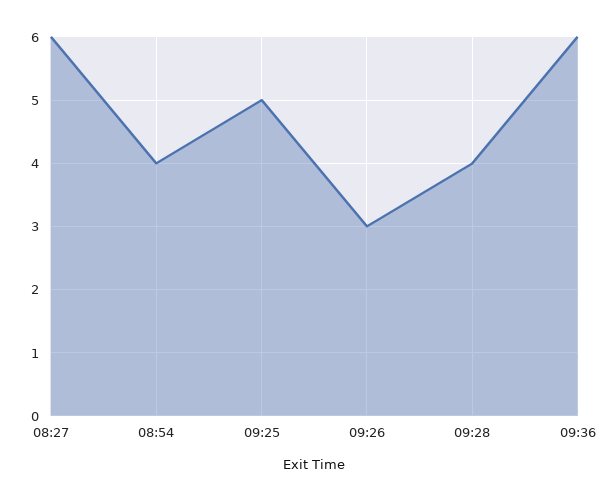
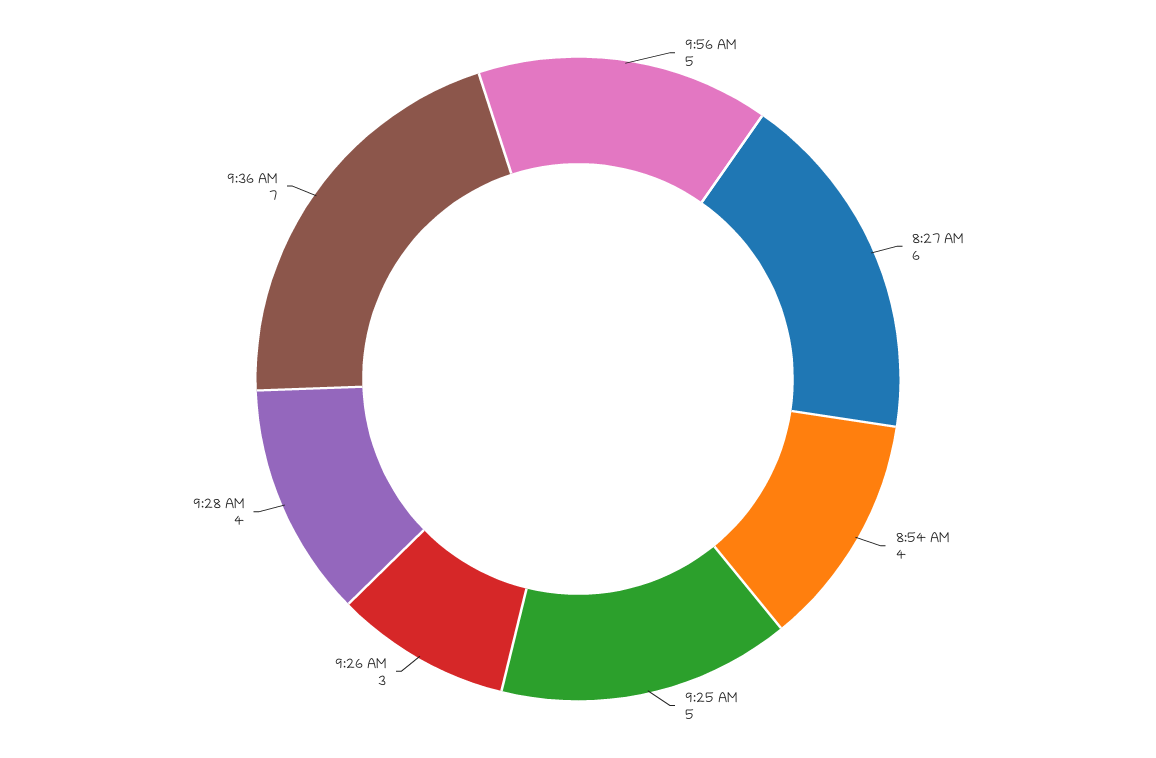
09:36: 6 -> 7
9:56 AM: none -> 5

